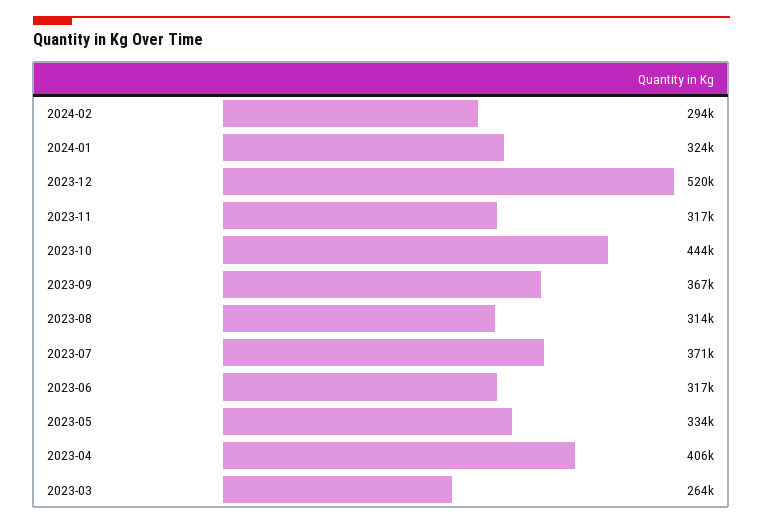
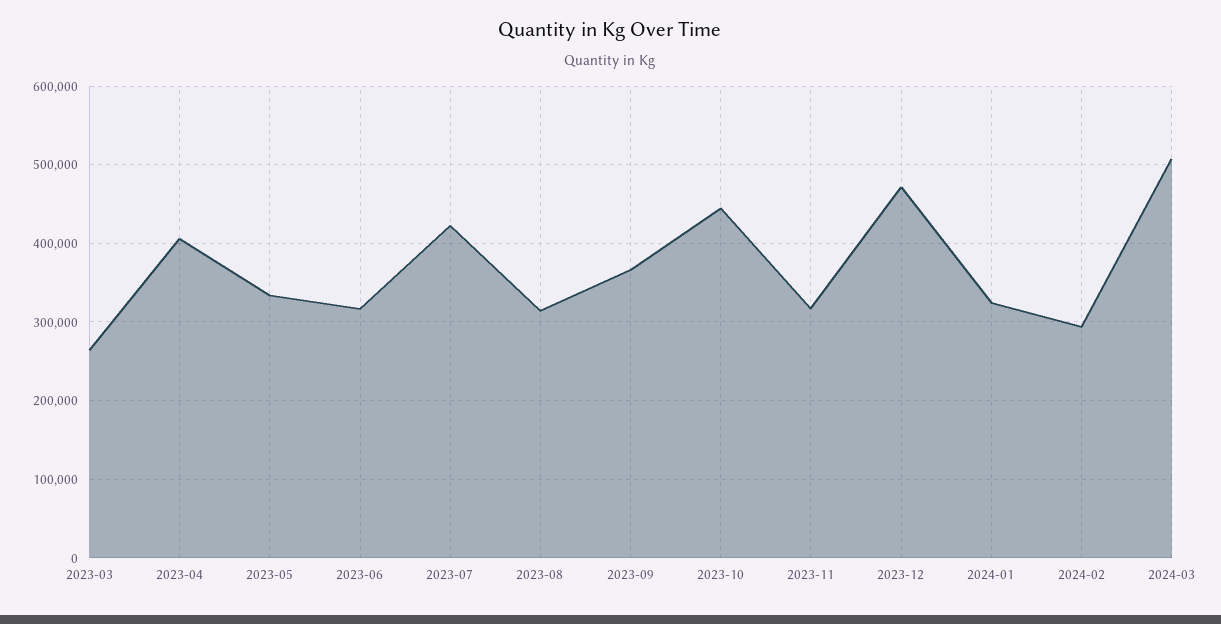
2023-12: 520000 -> 470000
2023-07: 371000 -> 420000
2024-03: none -> 510000

